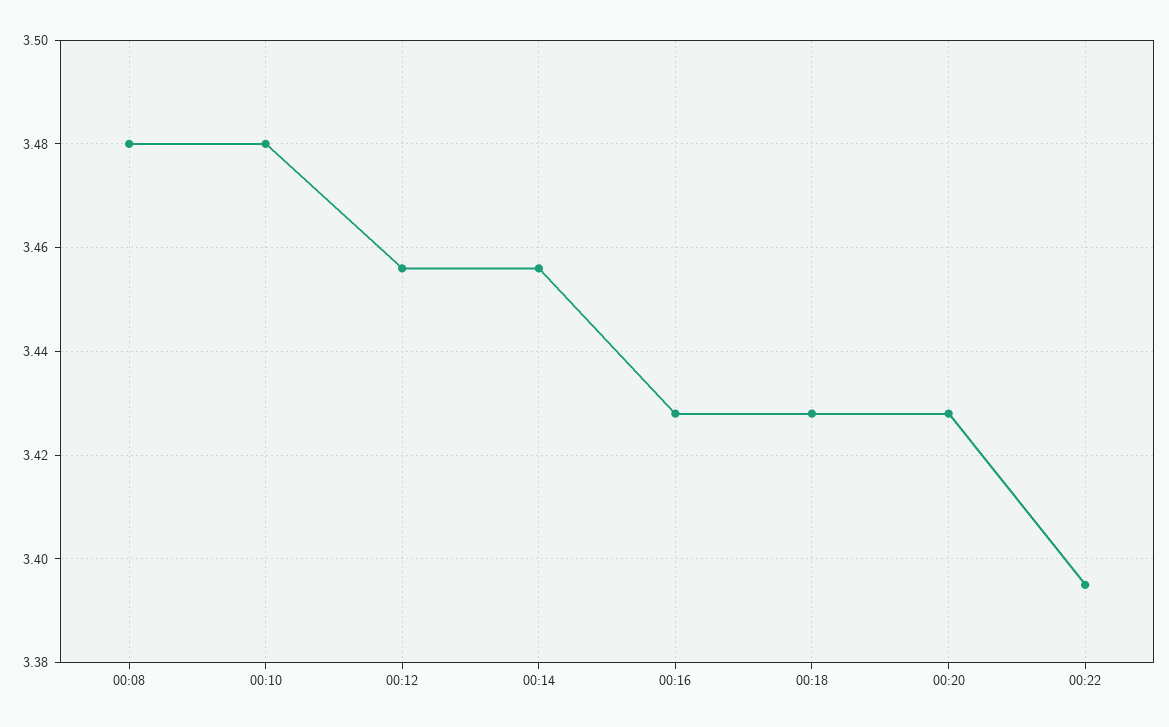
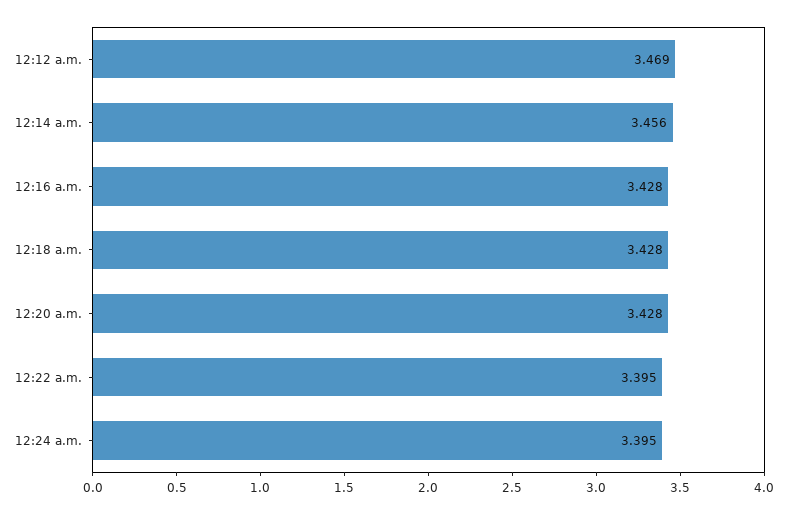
00:08: 3.48 -> none
00:10: 3.48 -> none
00:12: 3.455 -> 3.469
12:24 a.m.: none -> 3.395

